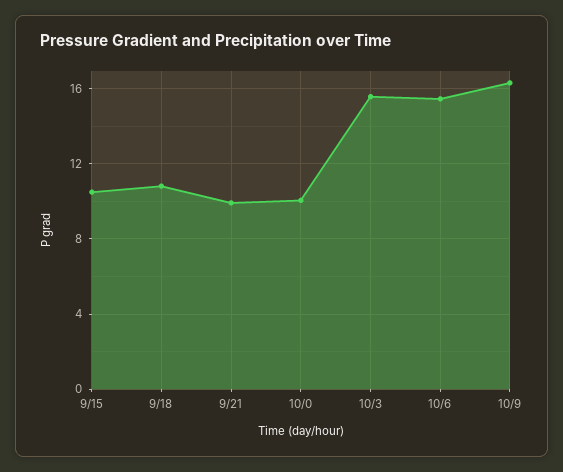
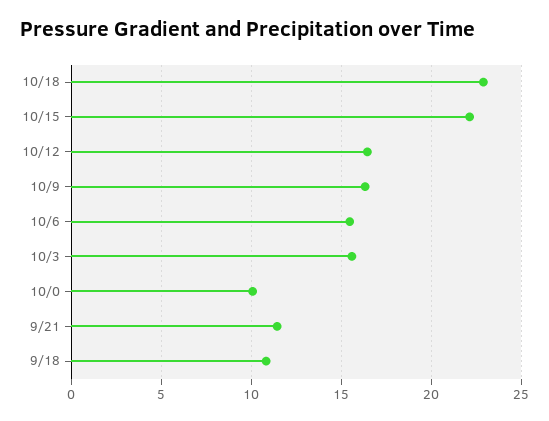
9/15: 10.5 -> none
9/21: 10 -> 11.5
10/18: none -> 23
10/15: none -> 22
10/12: none -> 16.5

